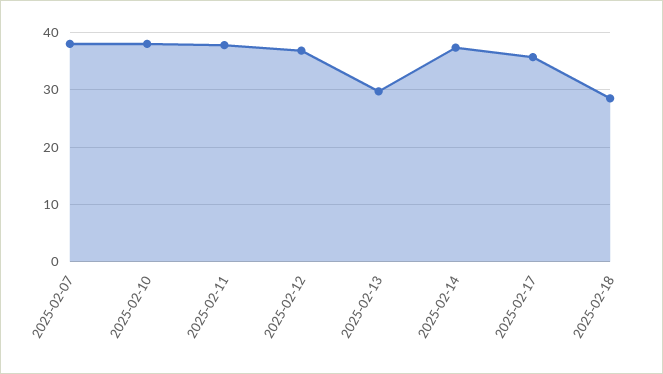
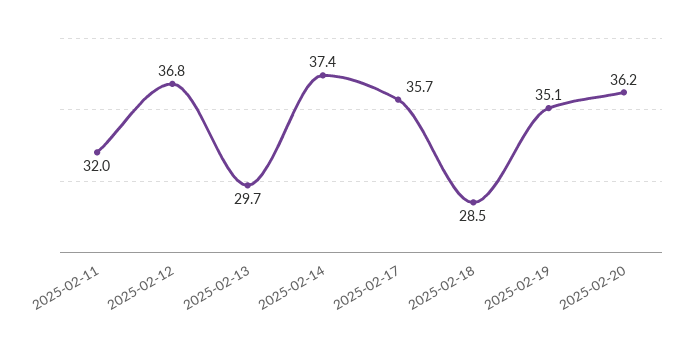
2025-02-07: 38 -> none
2025-02-10: 38 -> none
2025-02-11: 38 -> 32
2025-02-19: none -> 35.1
2025-02-20: none -> 36.2

